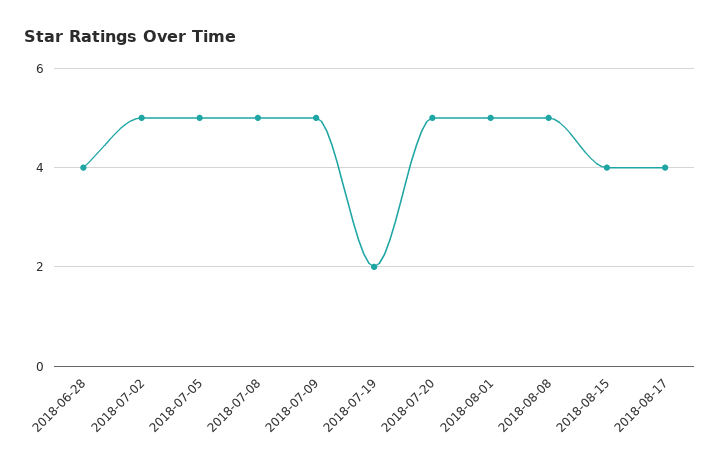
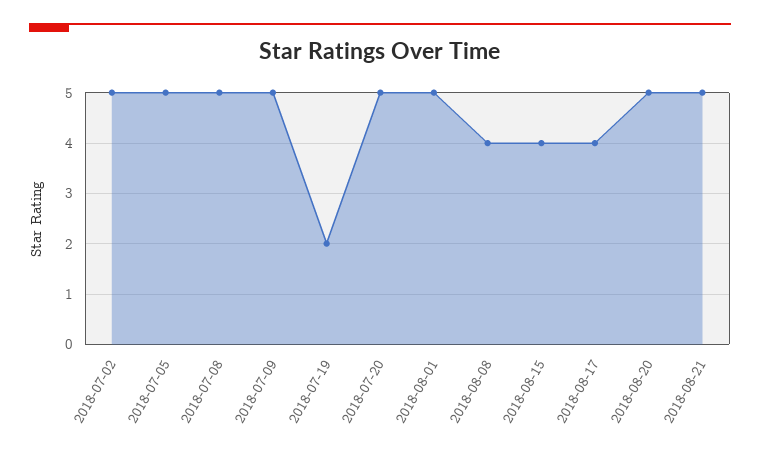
2018-06-28: 4 -> none
2018-08-08: 5 -> 4
2018-08-20: none -> 5
2018-08-21: none -> 5

